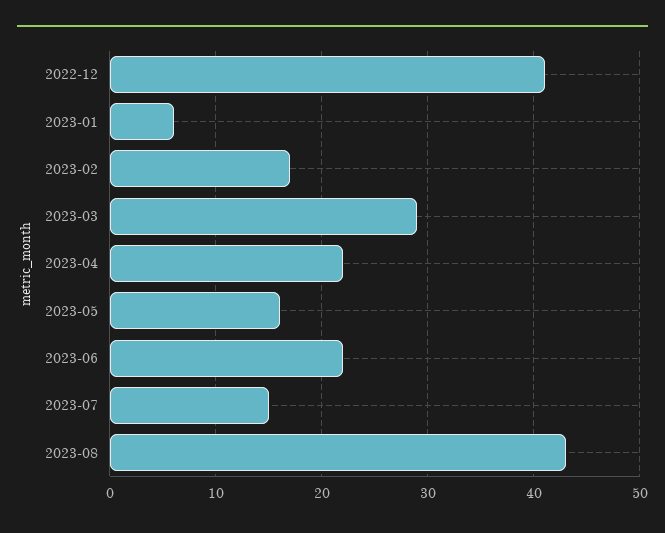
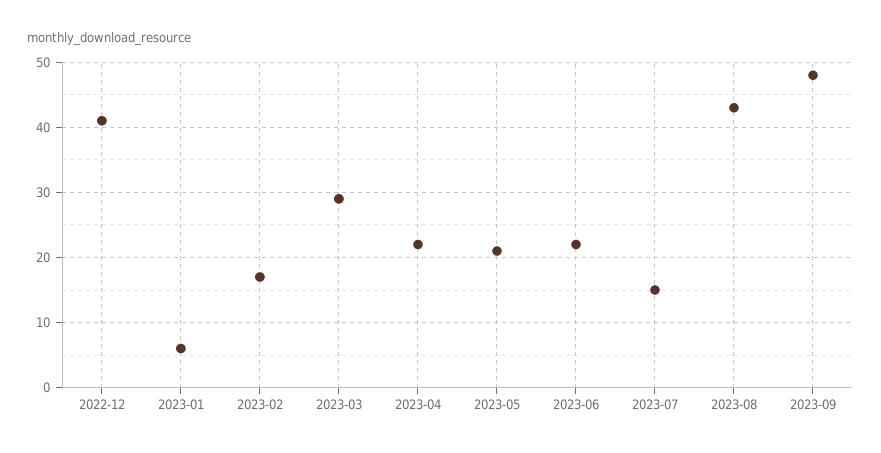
2023-05: 16 -> 21
2023-09: none -> 48

